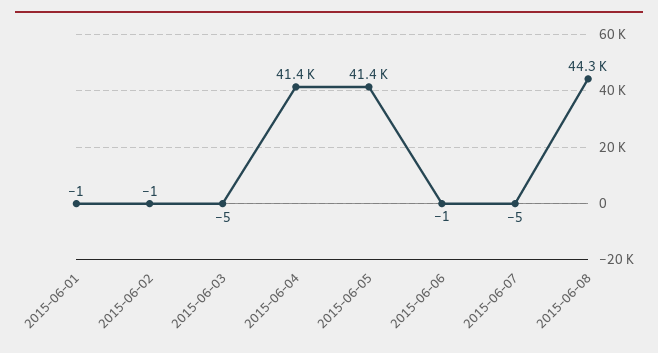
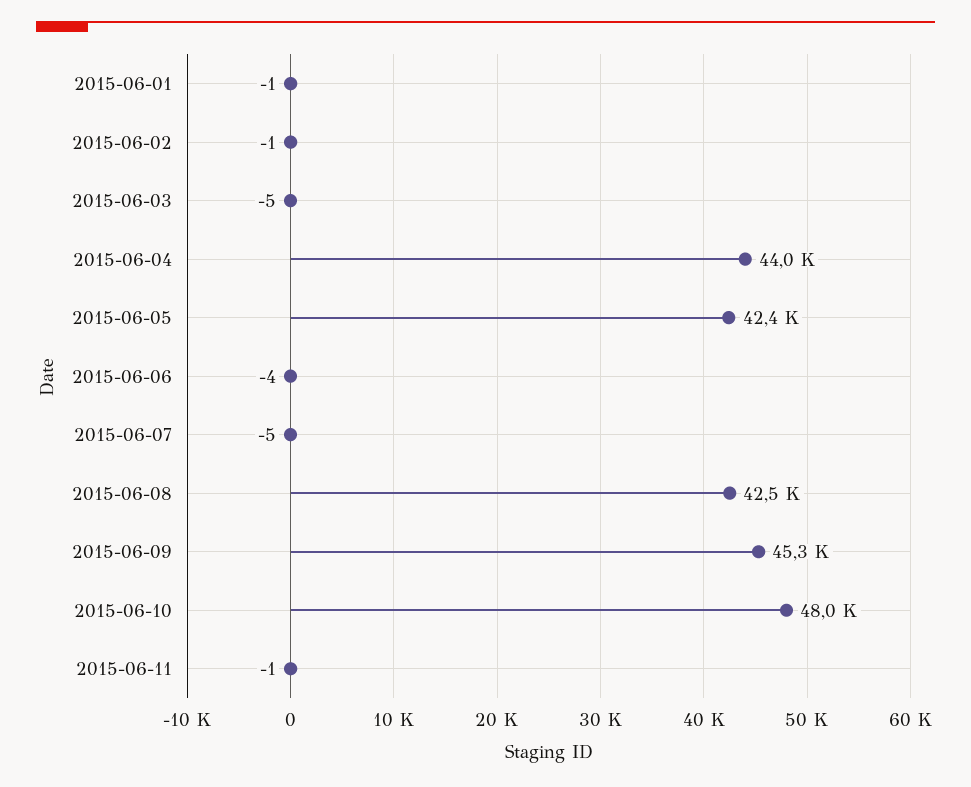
2015-06-04: 41400 -> 44000
2015-06-05: 41400 -> 42400
2015-06-06: -1 -> -4
2015-06-08: 44300 -> 42500
2015-06-09: none -> 45300
2015-06-10: none -> 48000
2015-06-11: none -> -1

